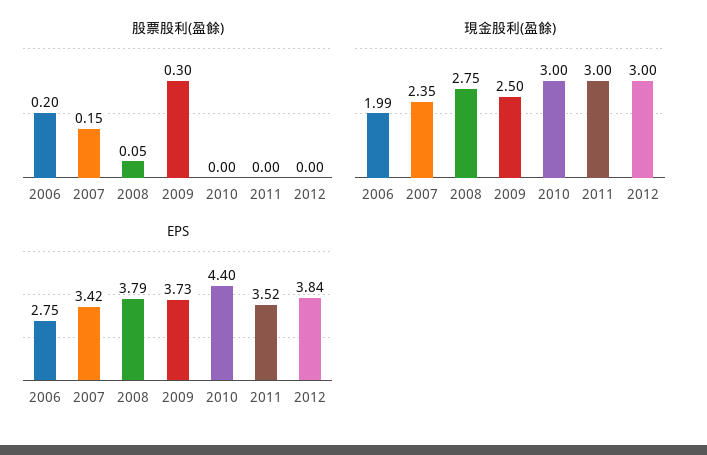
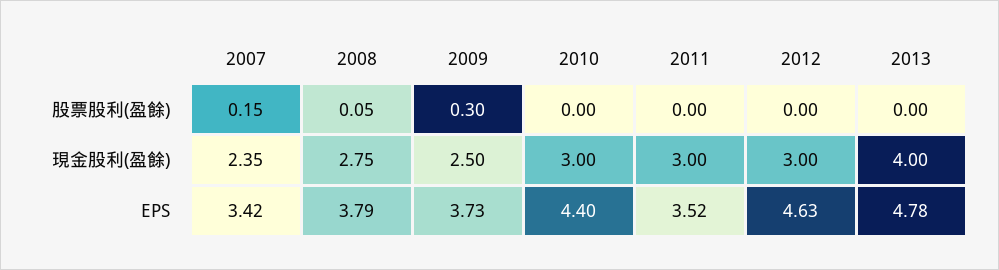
股票股利(盈餘), 2006: 0.2 -> none
現金股利(盈餘), 2006: 1.99 -> none
EPS, 2006: 2.75 -> none
EPS, 2012: 3.84 -> 4.63
股票股利(盈餘), 2013: none -> 0
現金股利(盈餘), 2013: none -> 4
EPS, 2013: none -> 4.78

